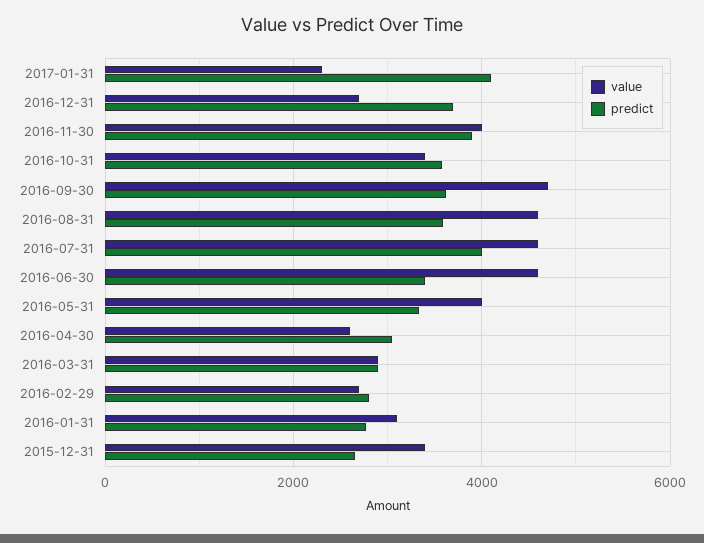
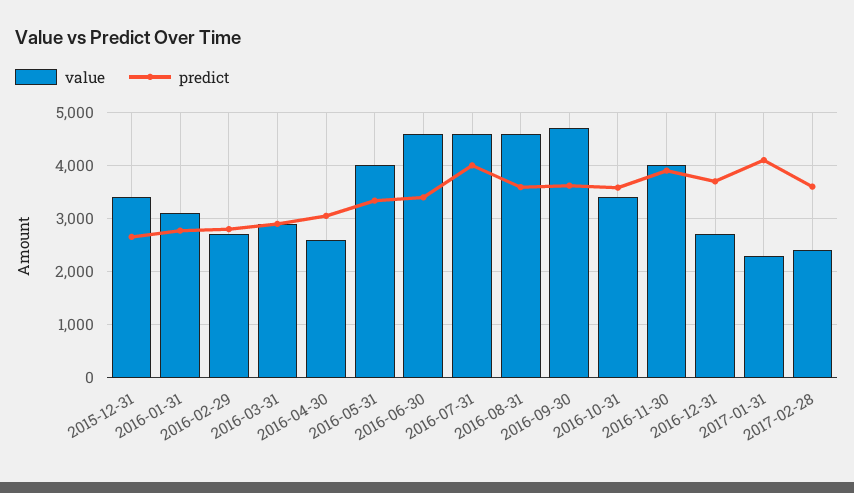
value, 2017-02-28: none -> 2400
predict, 2017-02-28: none -> 3600

